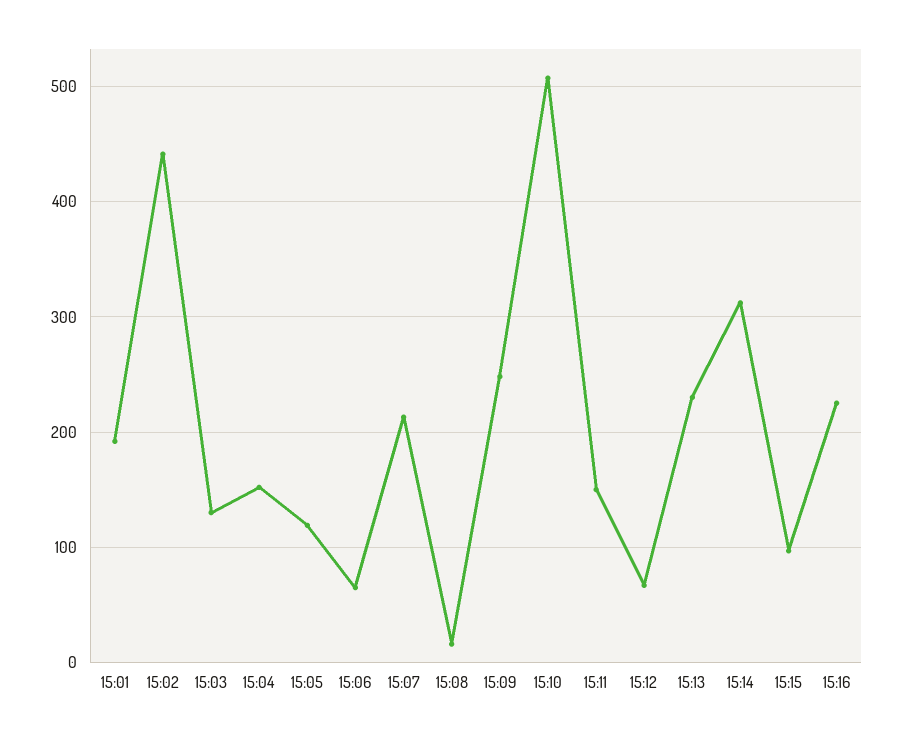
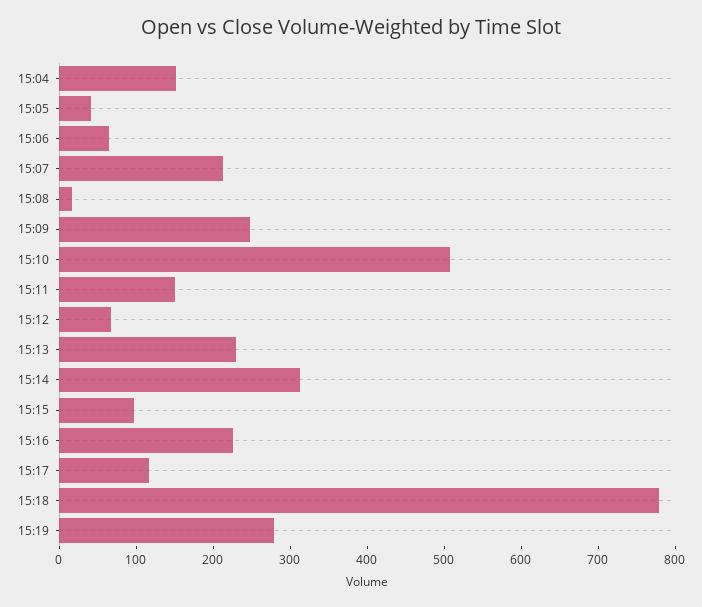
15:01: 190 -> none
15:02: 440 -> none
15:03: 130 -> none
15:05: 120 -> 40
15:17: none -> 120
15:18: none -> 780
15:19: none -> 280

